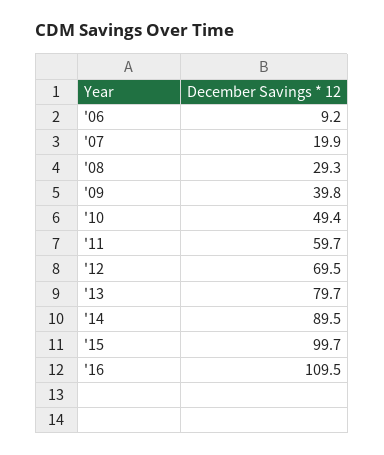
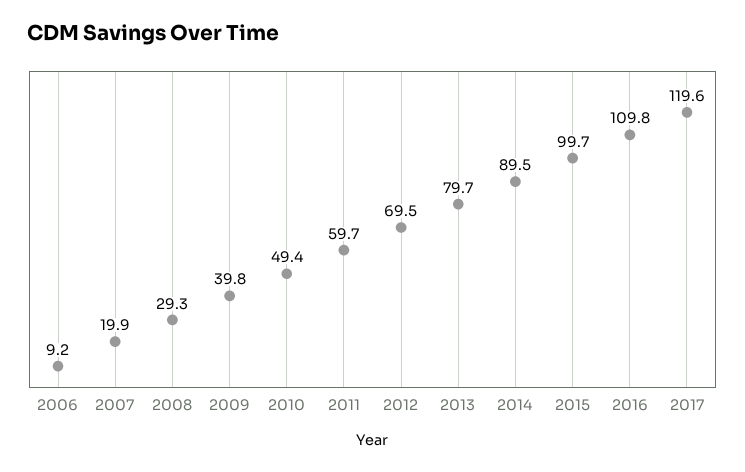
'16: 109.5 -> 109.8
2017: none -> 119.6

